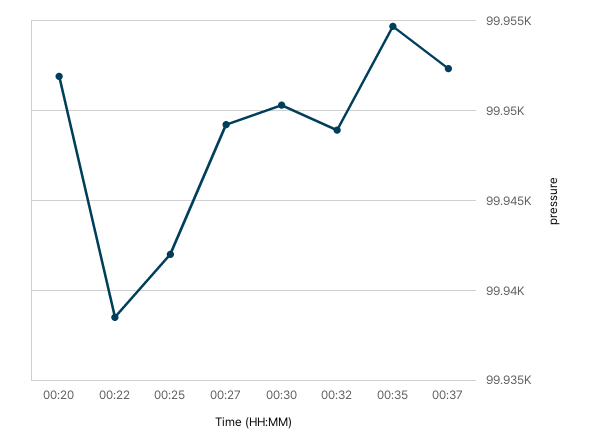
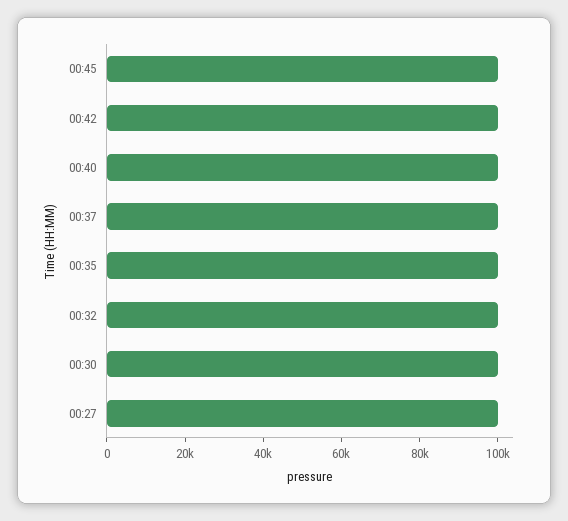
00:20: 99952 -> none
00:22: 99938.5 -> none
00:25: 99942 -> none
00:45: none -> 100000
00:42: none -> 100000
00:40: none -> 100000

